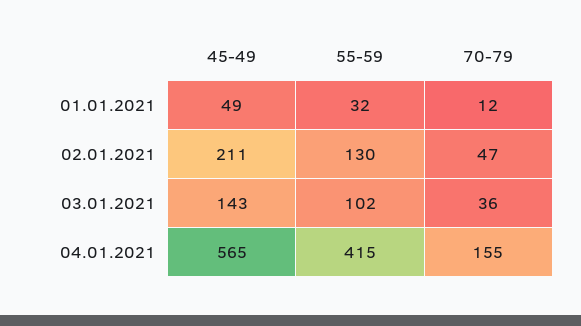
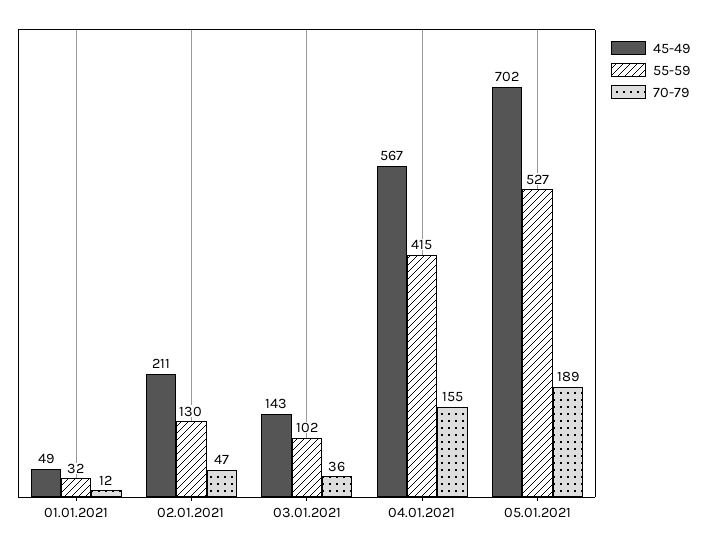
45-49, 04.01.2021: 565 -> 567
45-49, 05.01.2021: none -> 702
55-59, 05.01.2021: none -> 527
70-79, 05.01.2021: none -> 189

